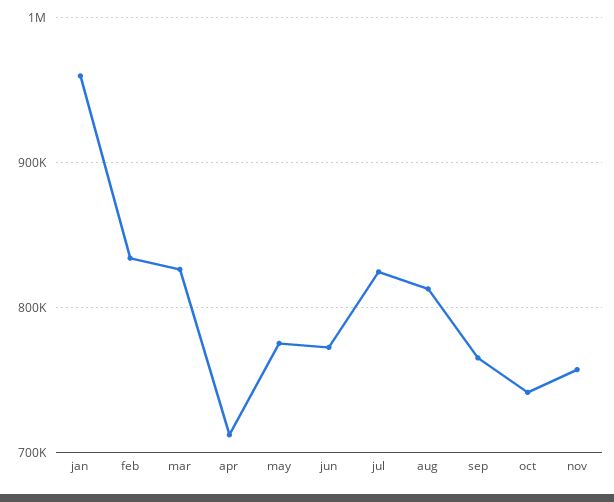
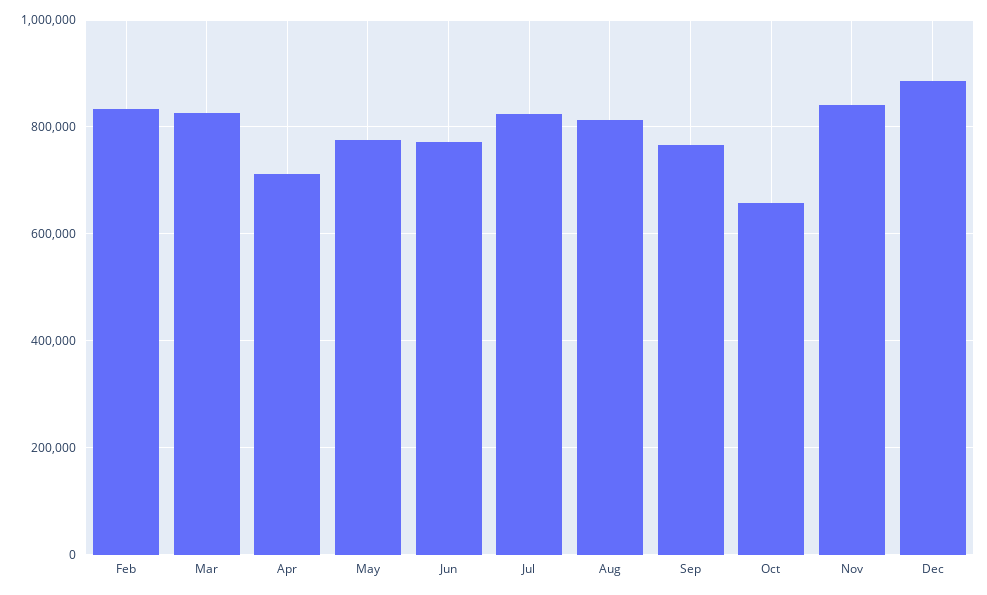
jan: 960000 -> none
oct: 740000 -> 660000
nov: 760000 -> 840000
Dec: none -> 880000

